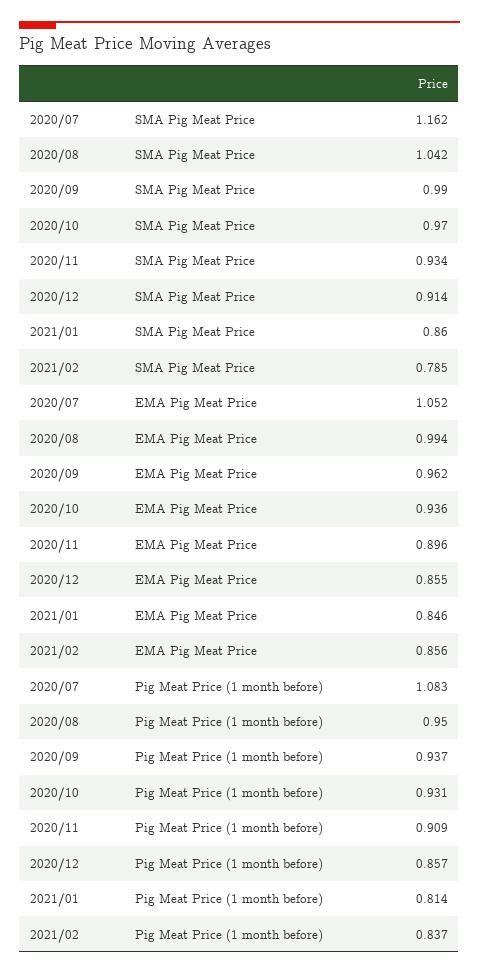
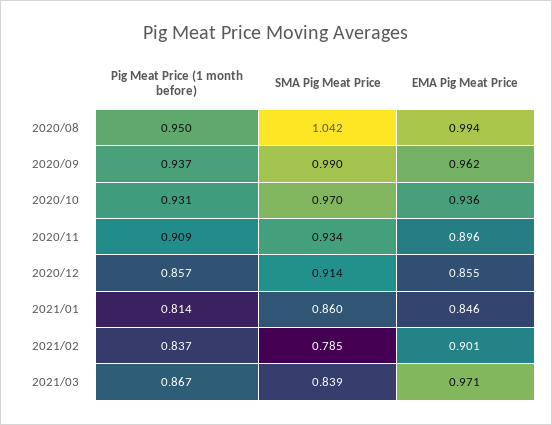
2020/07, SMA Pig Meat Price: 1.162 -> none
2020/07, EMA Pig Meat Price: 1.052 -> none
2021/02, EMA Pig Meat Price: 0.856 -> 0.901
2020/07, Pig Meat Price (1 month before): 1.083 -> none
2021/03, Pig Meat Price (1 month before): none -> 0.867
2021/03, SMA Pig Meat Price: none -> 0.839
2021/03, EMA Pig Meat Price: none -> 0.971

